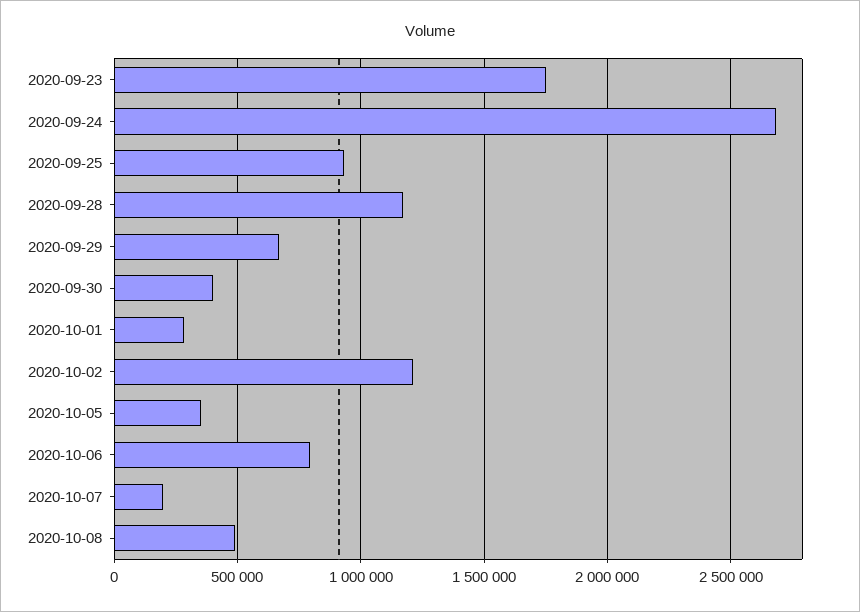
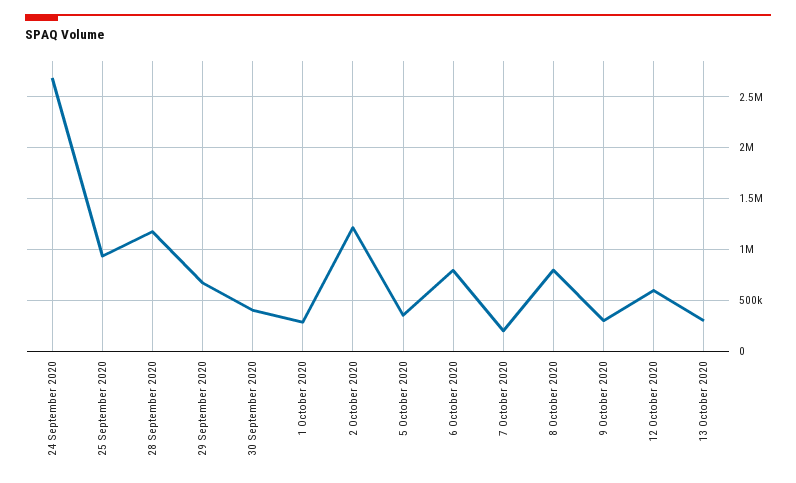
2020-09-23: 1750000 -> none
2020-10-08: 500000 -> 800000
9 October 2020: none -> 300000
12 October 2020: none -> 600000
13 October 2020: none -> 300000

